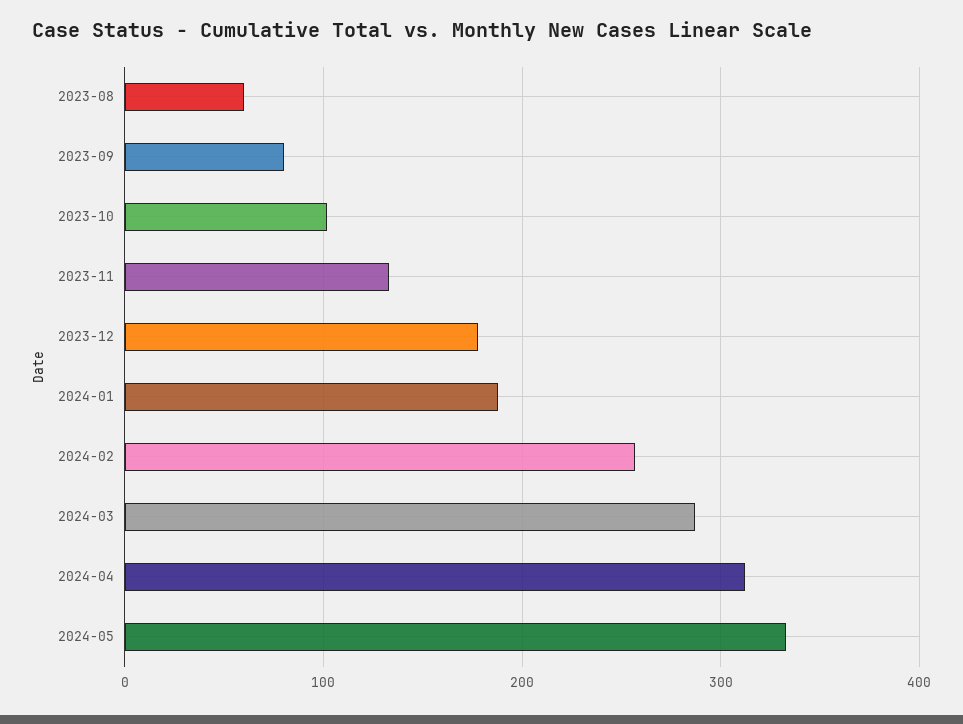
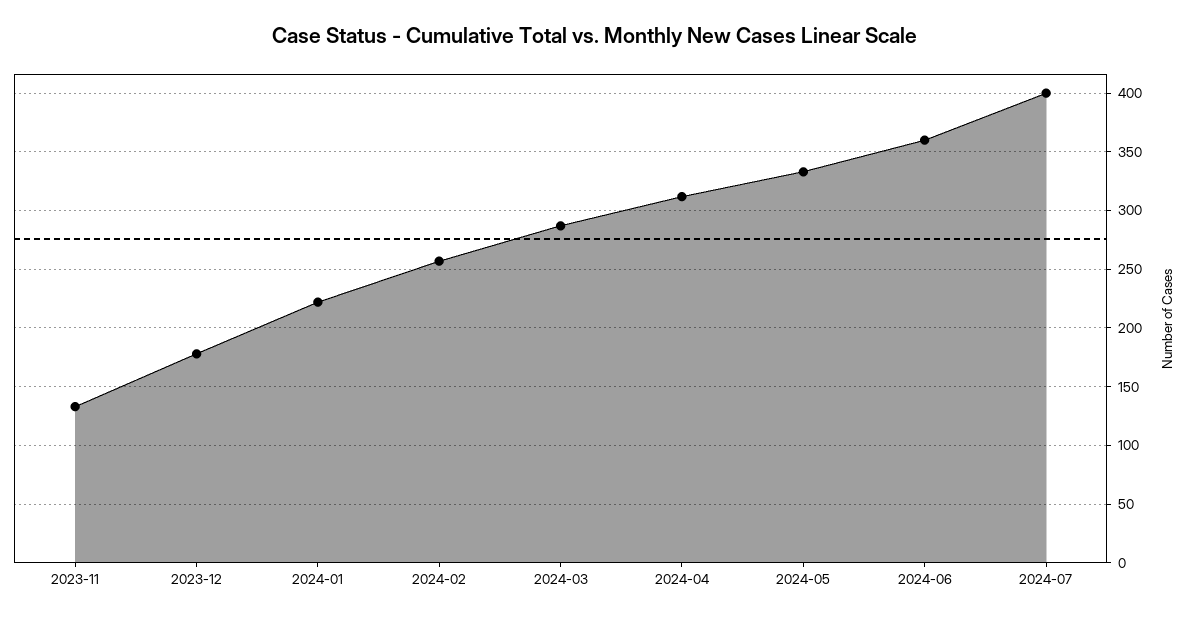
2023-08: 60 -> none
2023-09: 80 -> none
2023-10: 100 -> none
2024-01: 190 -> 220
2024-06: none -> 360
2024-07: none -> 400

